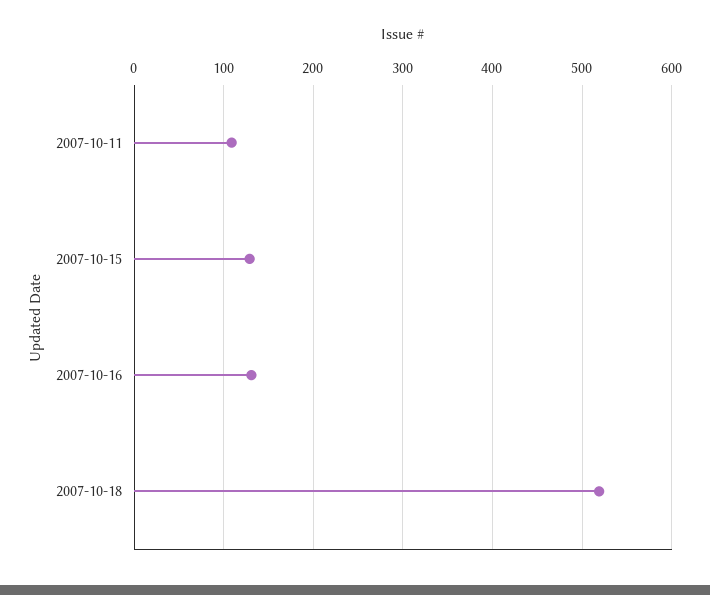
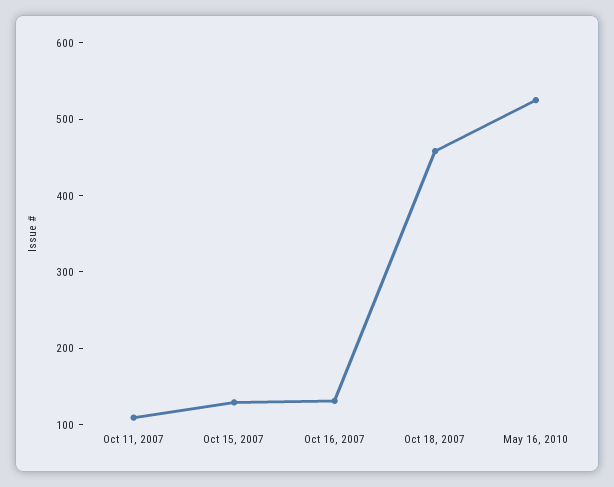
2007-10-18: 520 -> 460
May 16, 2010: none -> 520

